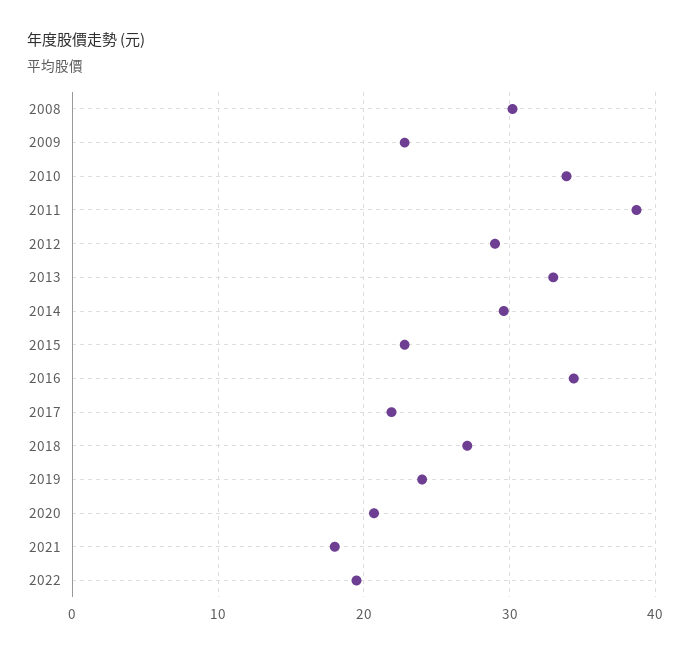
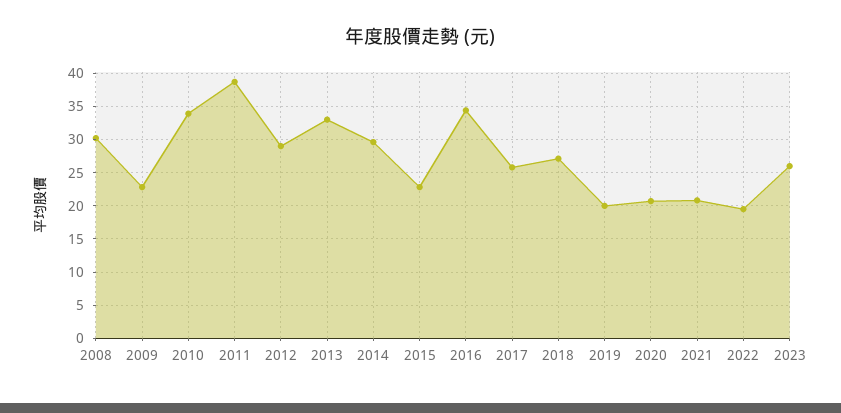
2017: 22 -> 26
2019: 24 -> 20
2021: 18 -> 21
2023: none -> 26

